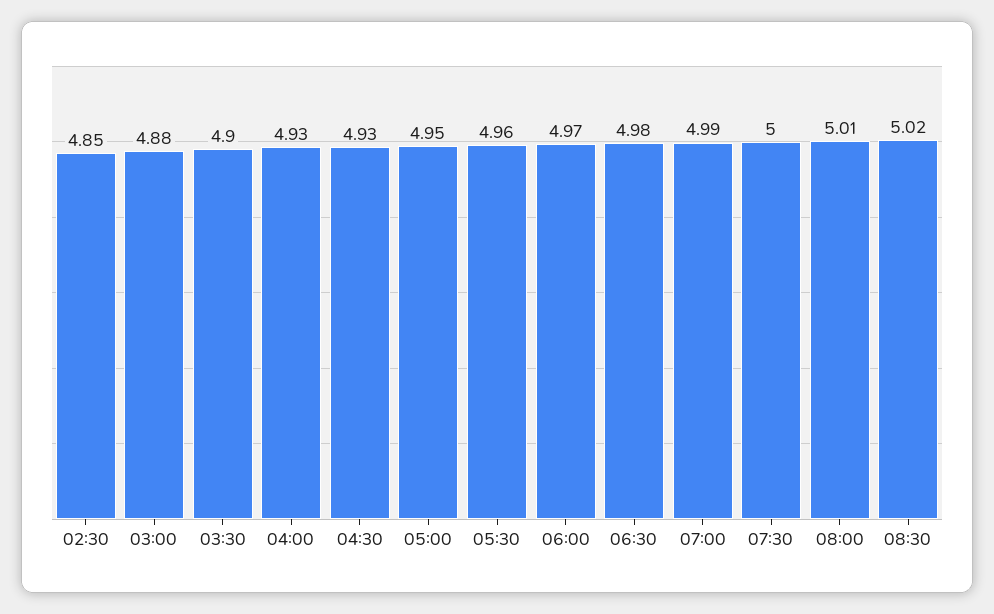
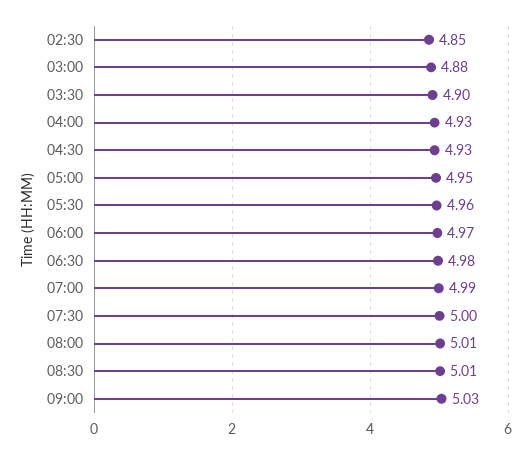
08:30: 5.02 -> 5.01
09:00: none -> 5.03

